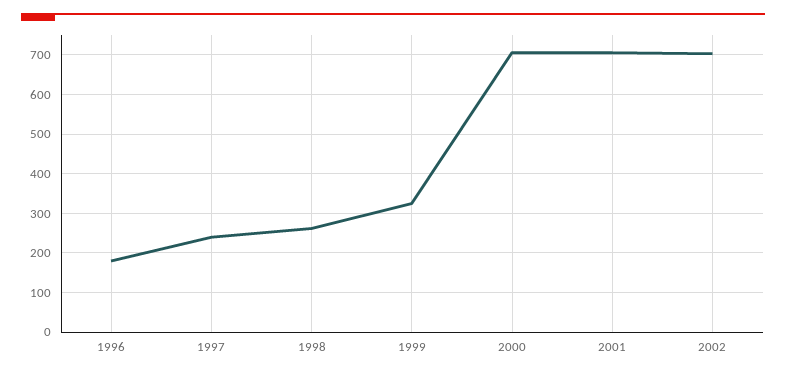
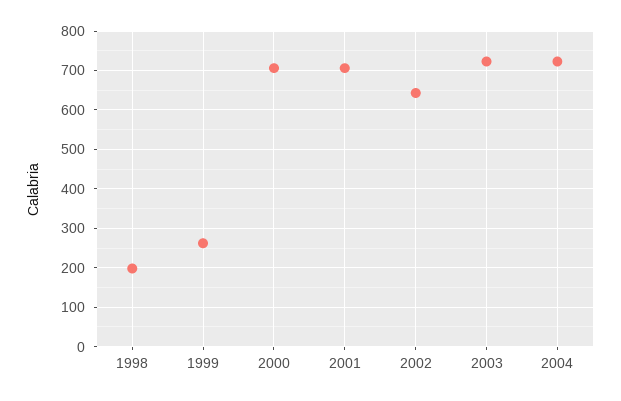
1996: 180 -> none
1997: 240 -> none
1998: 260 -> 200
1999: 320 -> 260
2002: 700 -> 640
2003: none -> 720
2004: none -> 720

